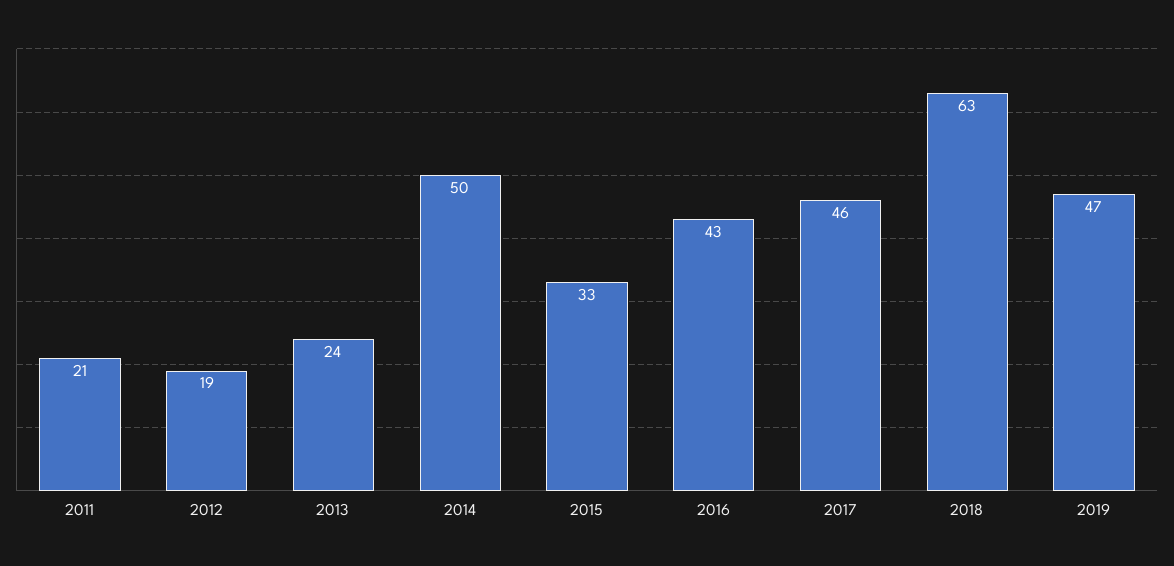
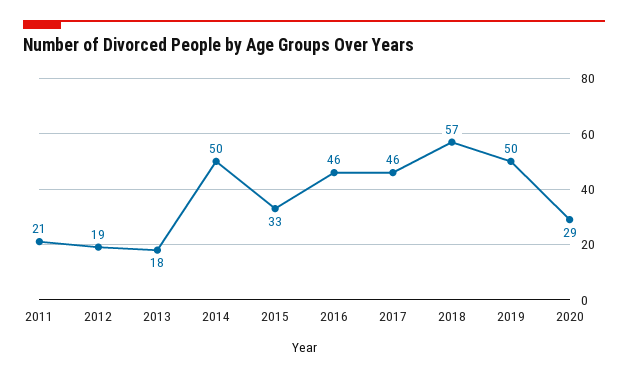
2013: 24 -> 18
2016: 43 -> 46
2018: 63 -> 57
2019: 47 -> 50
2020: none -> 29

